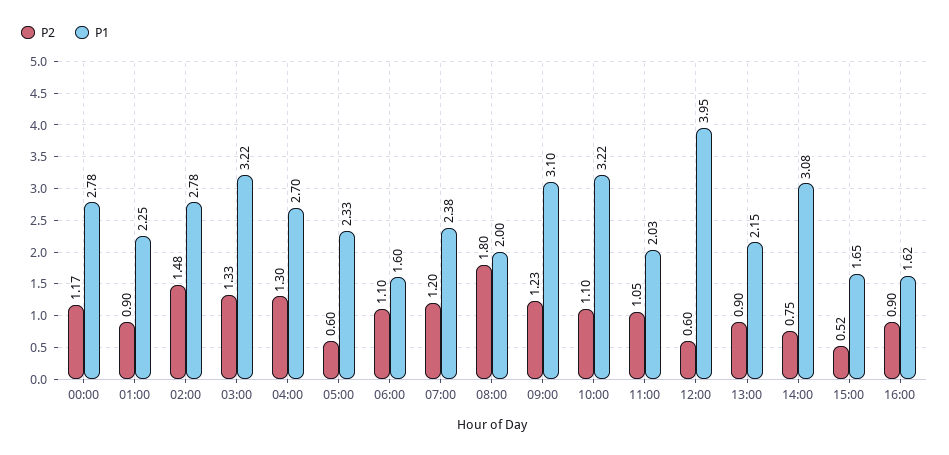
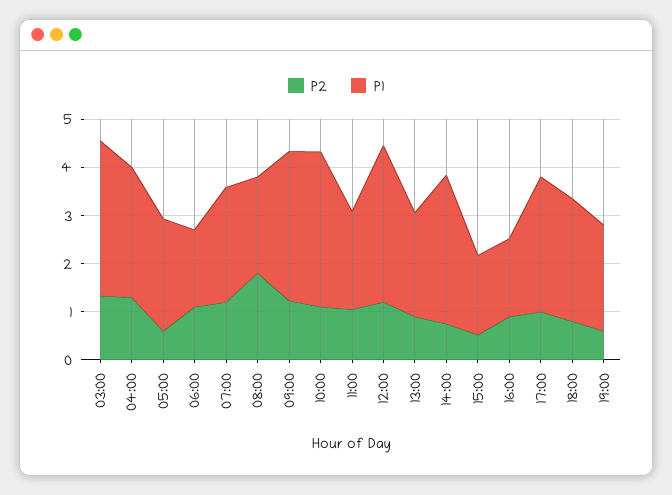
P2, 00:00: 1.17 -> none
P1, 00:00: 2.78 -> none
P2, 01:00: 0.9 -> none
P1, 01:00: 2.25 -> none
P2, 02:00: 1.48 -> none
P1, 02:00: 2.78 -> none
P2, 12:00: 0.6 -> 1.2
P1, 12:00: 3.95 -> 3.2
P2, 17:00: none -> 1
P1, 17:00: none -> 2.8
P2, 18:00: none -> 0.8
P1, 18:00: none -> 2.6
P2, 19:00: none -> 0.6
P1, 19:00: none -> 2.2

